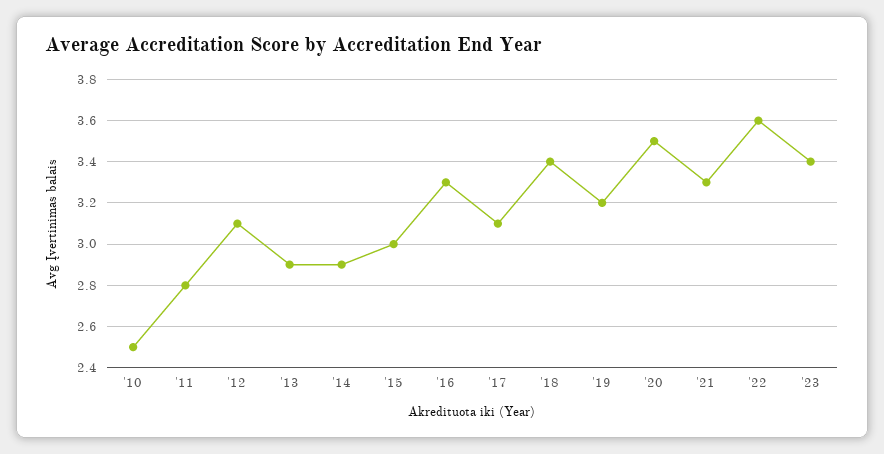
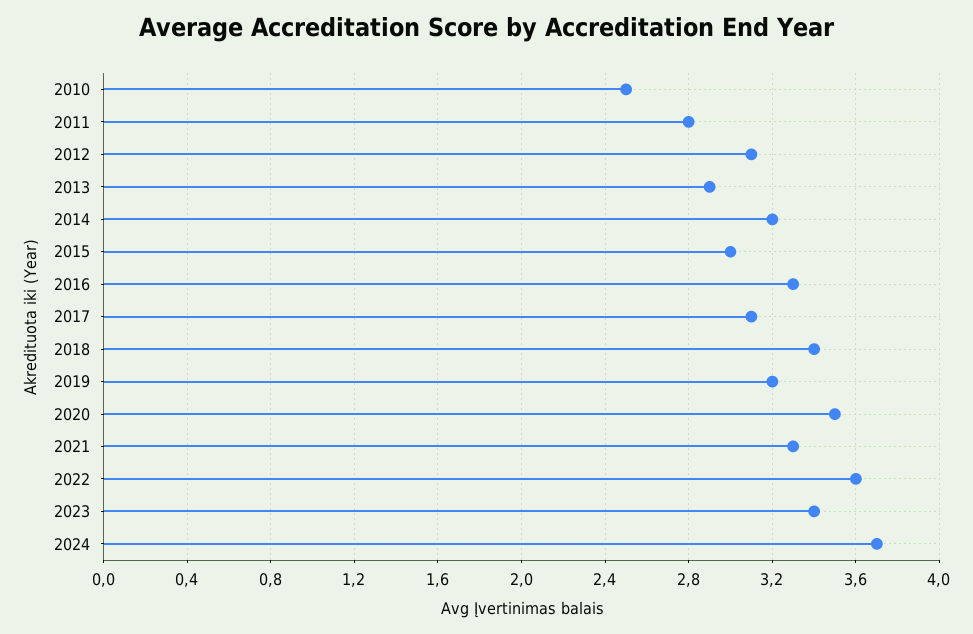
'14: 2.9 -> 3.2
2024: none -> 3.7

